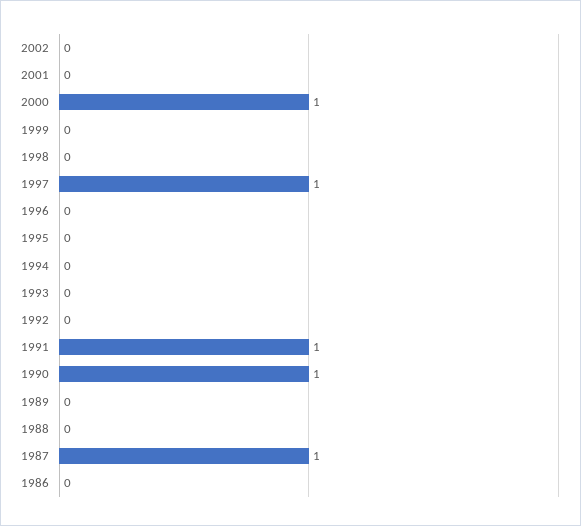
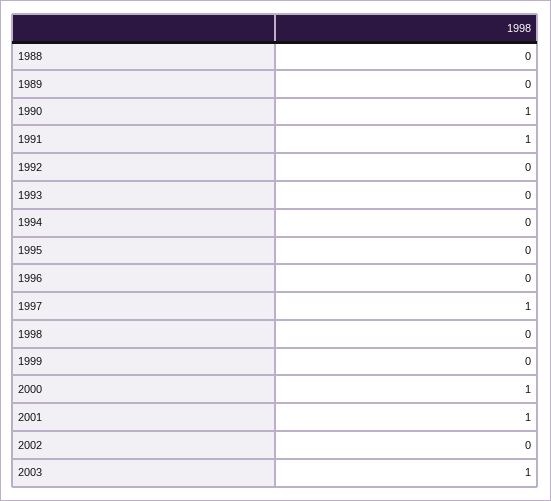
2001: 0 -> 1
1987: 1 -> none
1986: 0 -> none
2003: none -> 1

